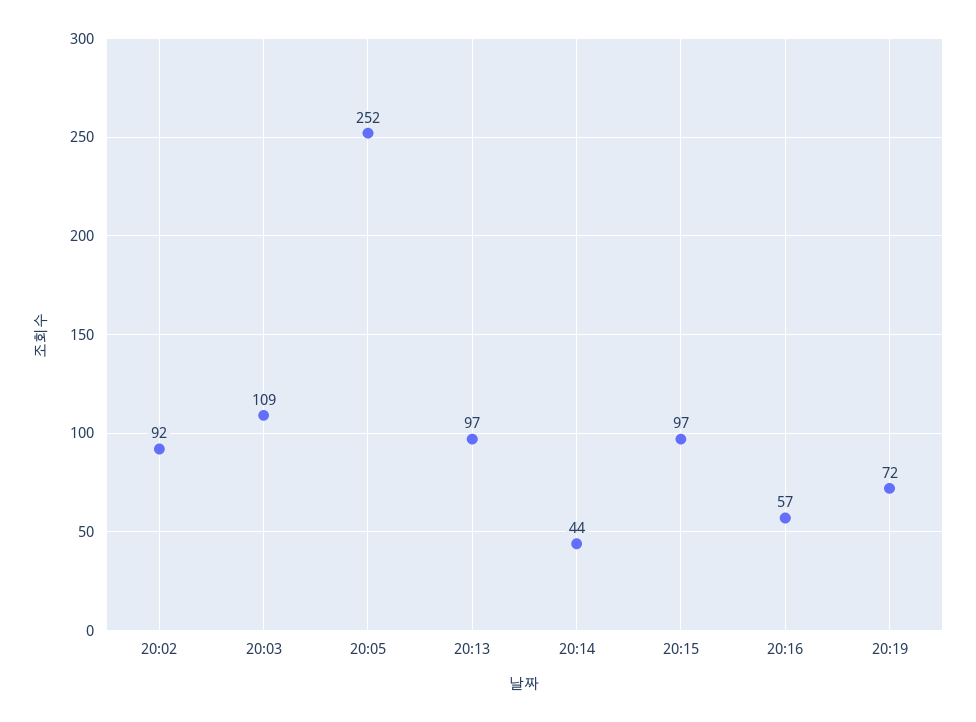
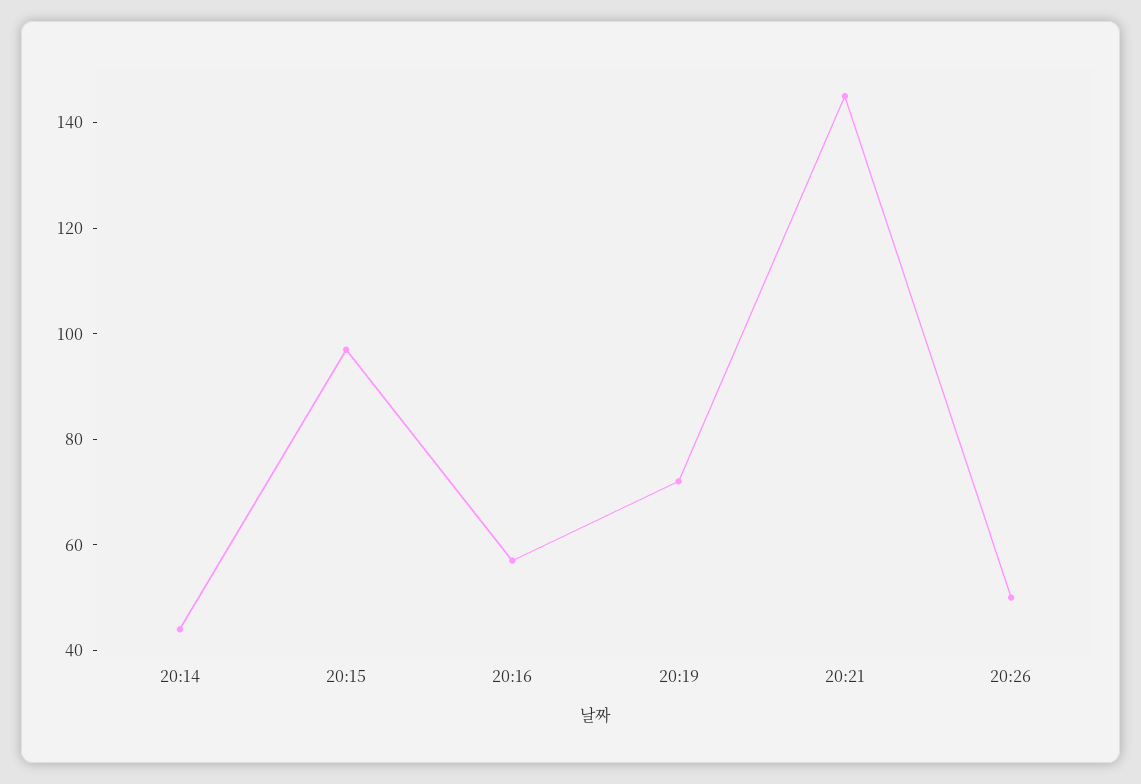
20:02: 92 -> none
20:03: 109 -> none
20:05: 252 -> none
20:13: 97 -> none
20:21: none -> 145
20:26: none -> 50

